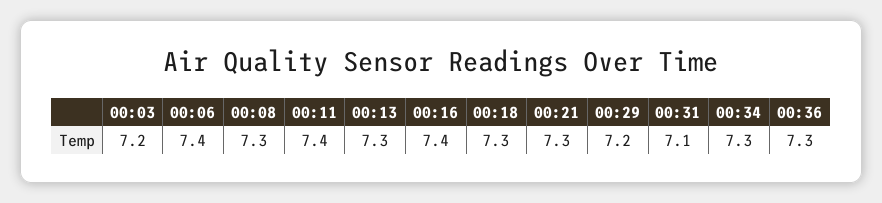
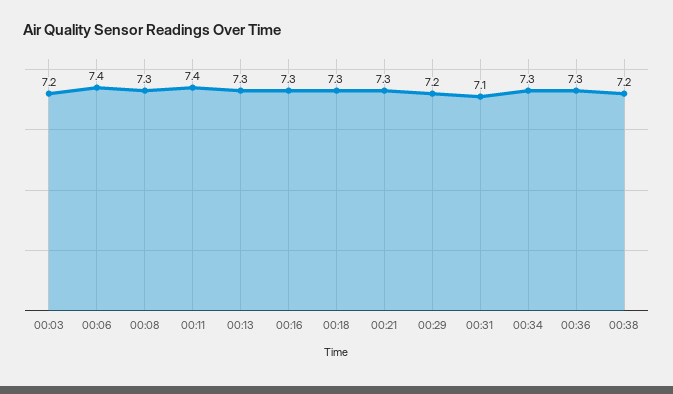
00:16: 7.4 -> 7.3
00:38: none -> 7.2

